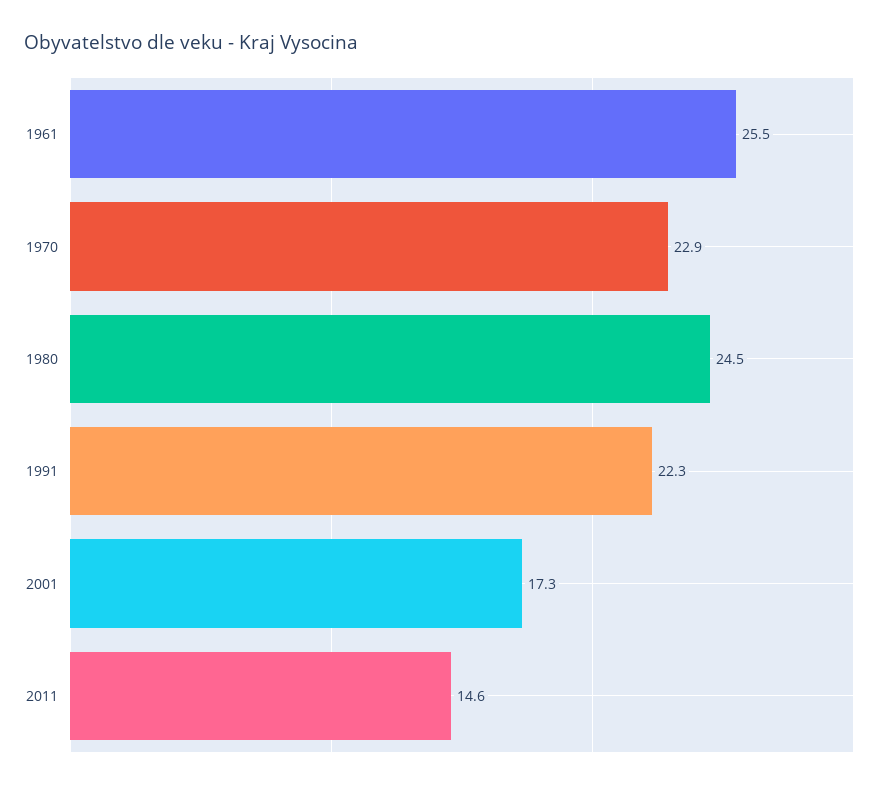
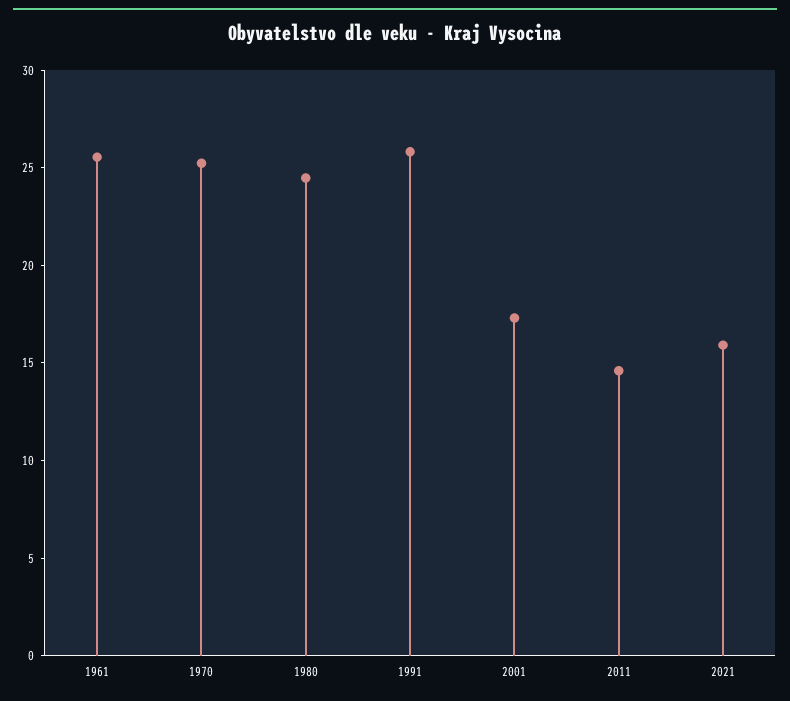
1970: 22.9 -> 25
1991: 22.3 -> 26
2021: none -> 16

